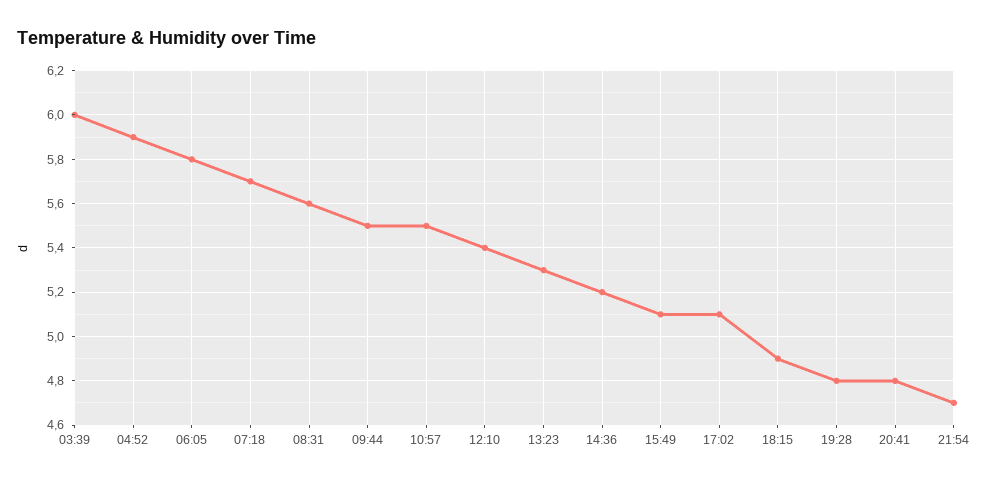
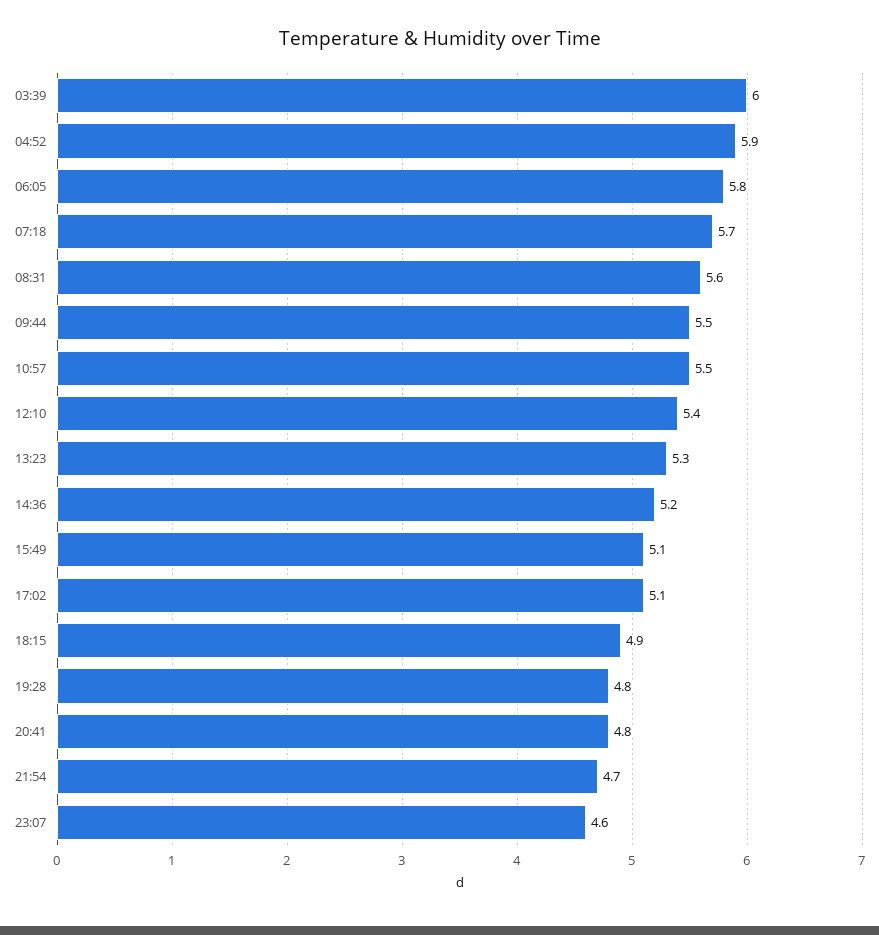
23:07: none -> 4.6

